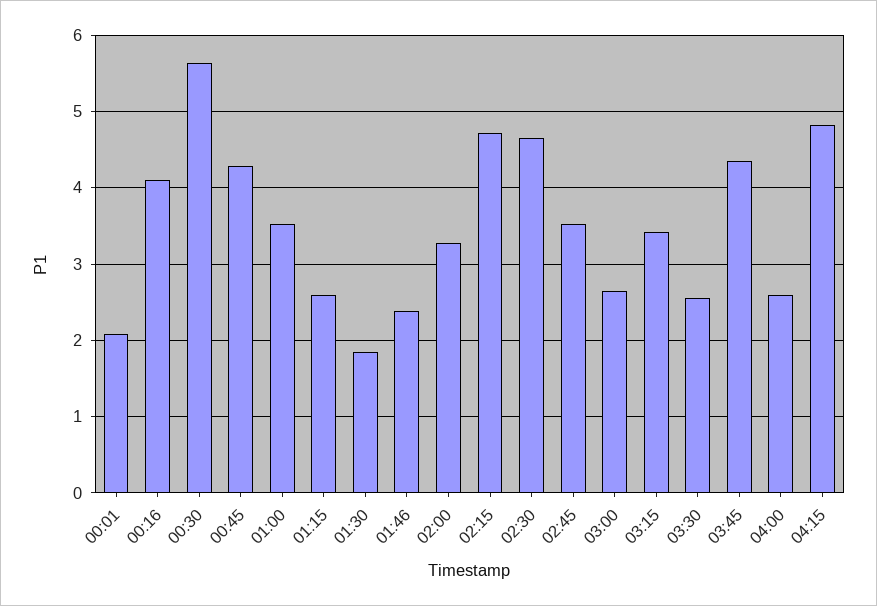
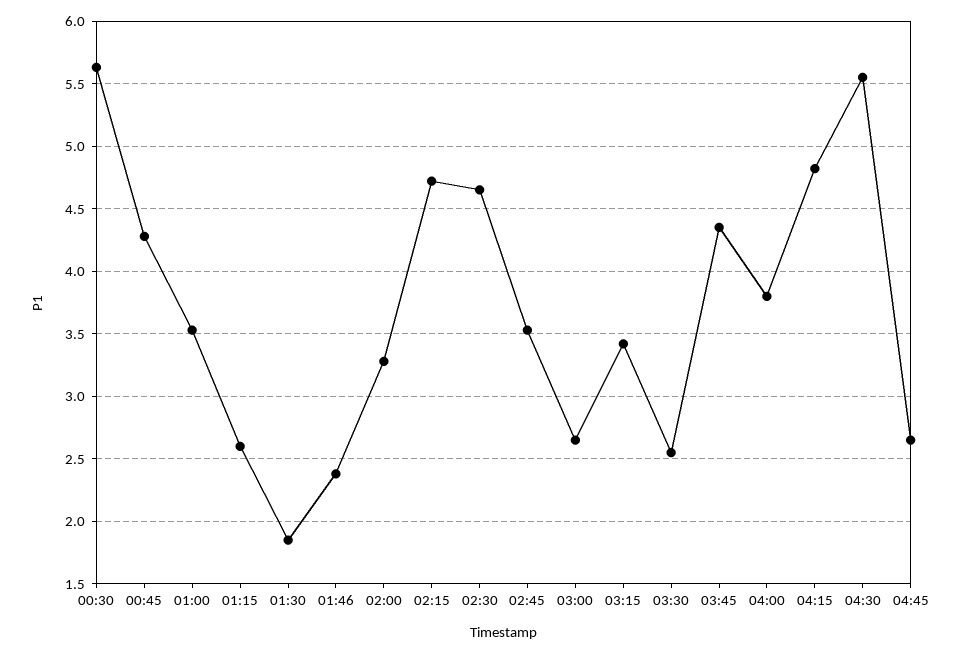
00:01: 2.1 -> none
00:16: 4.1 -> none
04:00: 2.6 -> 3.8
04:30: none -> 5.55
04:45: none -> 2.65

